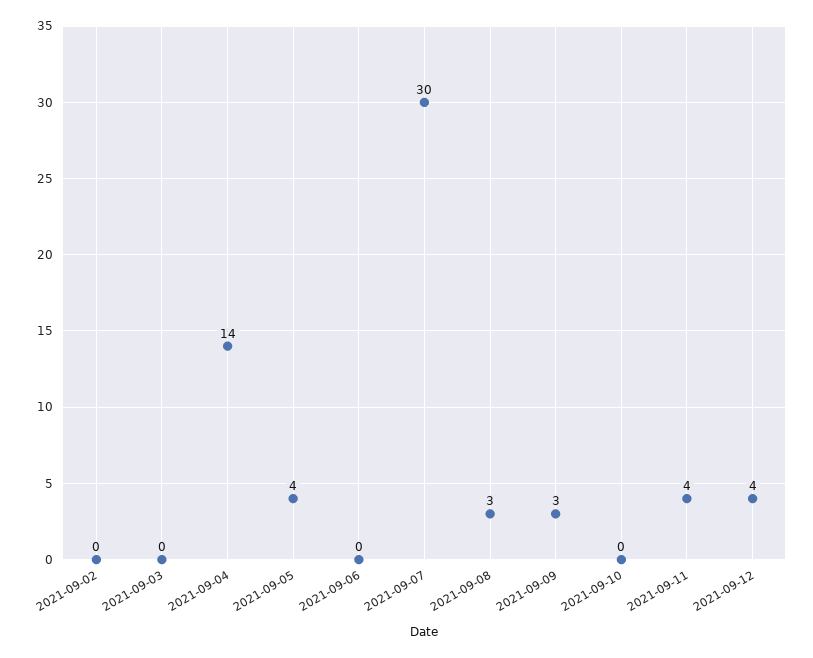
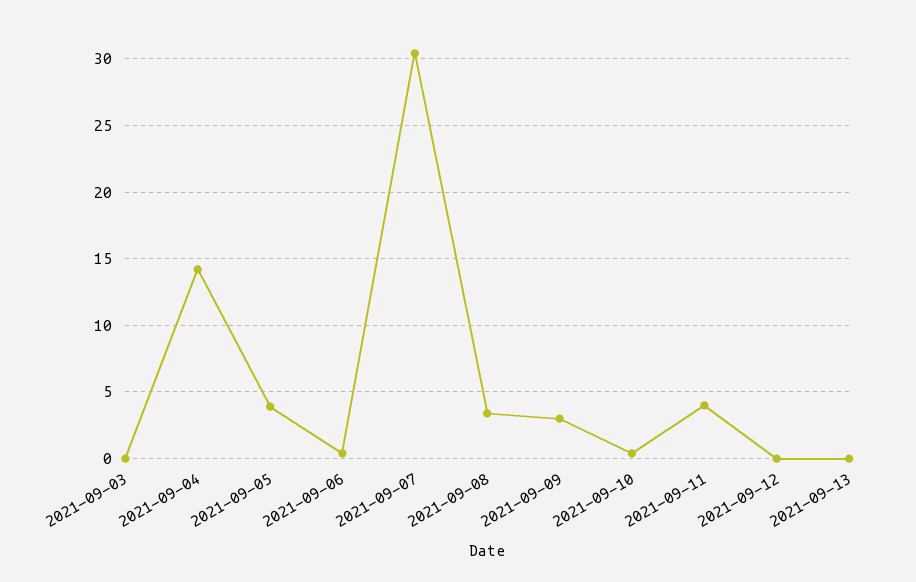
2021-09-02: 0 -> none
2021-09-12: 4 -> 0
2021-09-13: none -> 0

